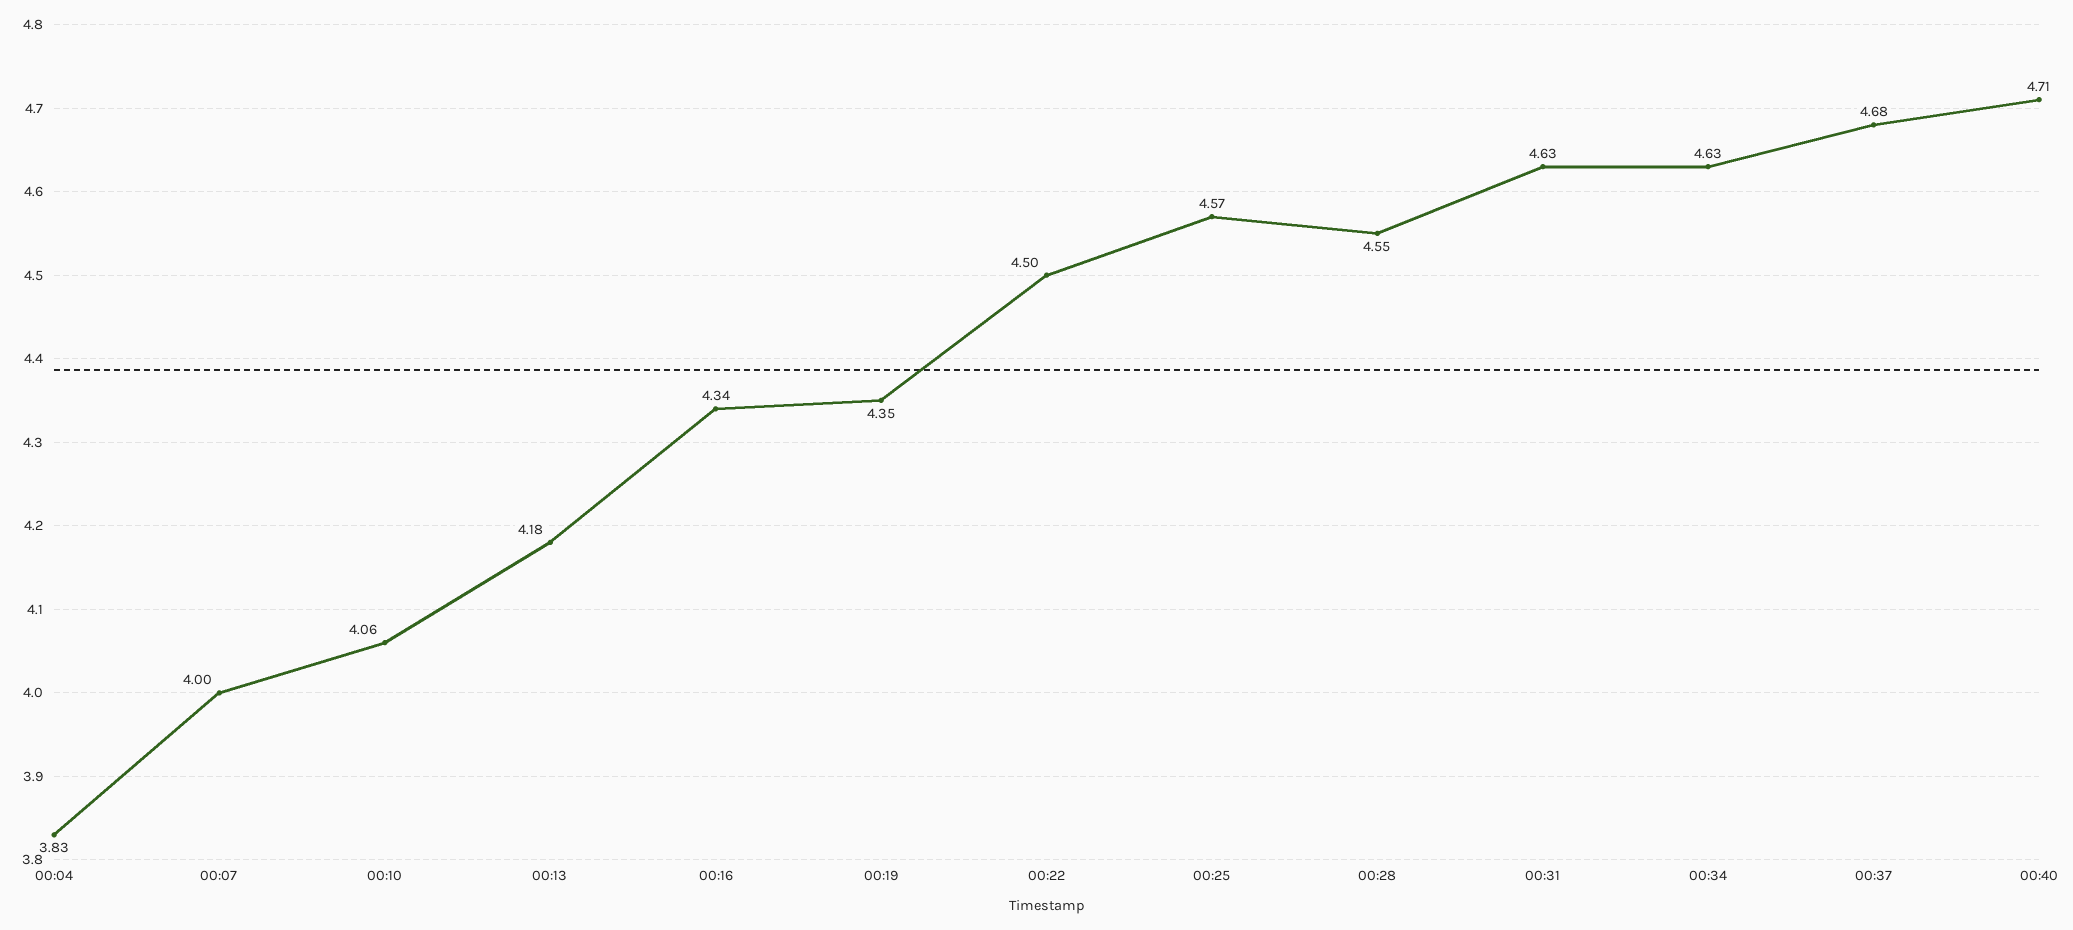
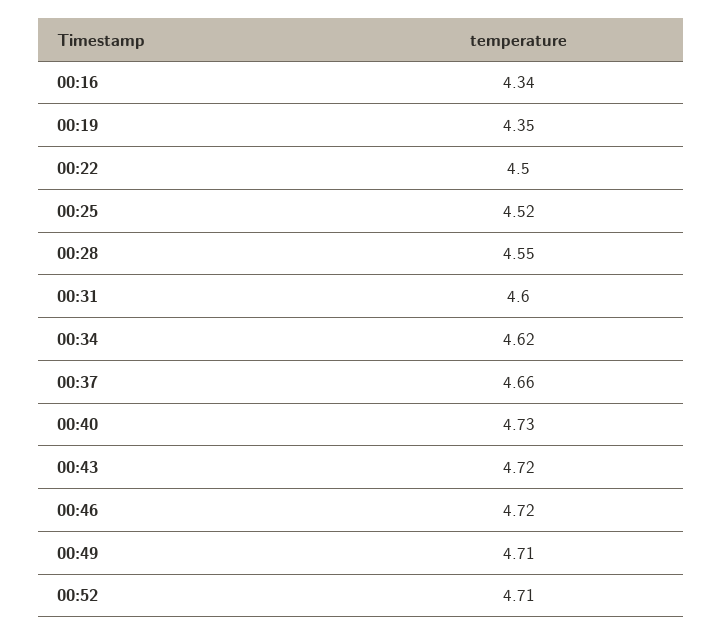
00:04: 3.83 -> none
00:07: 4 -> none
00:10: 4.06 -> none
00:13: 4.18 -> none
00:25: 4.57 -> 4.52
00:31: 4.63 -> 4.6
00:34: 4.63 -> 4.62
00:37: 4.68 -> 4.66
00:40: 4.71 -> 4.73
00:43: none -> 4.72
00:46: none -> 4.72
00:49: none -> 4.71
00:52: none -> 4.71

